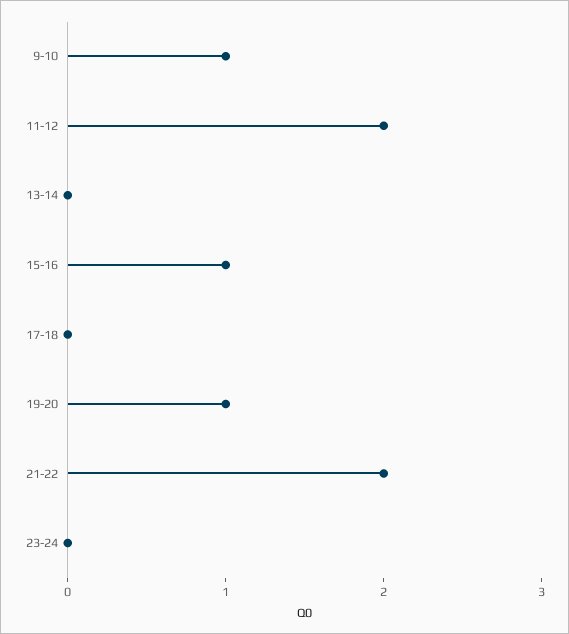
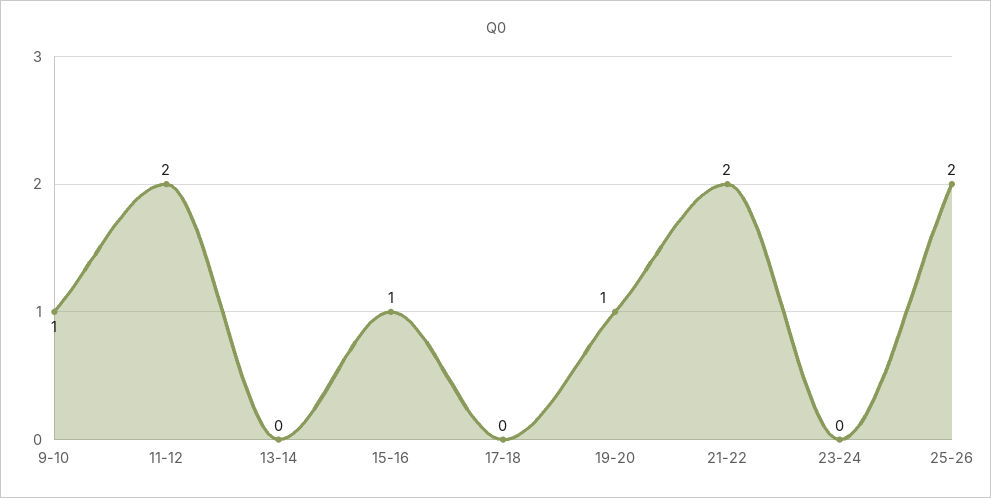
25-26: none -> 2

